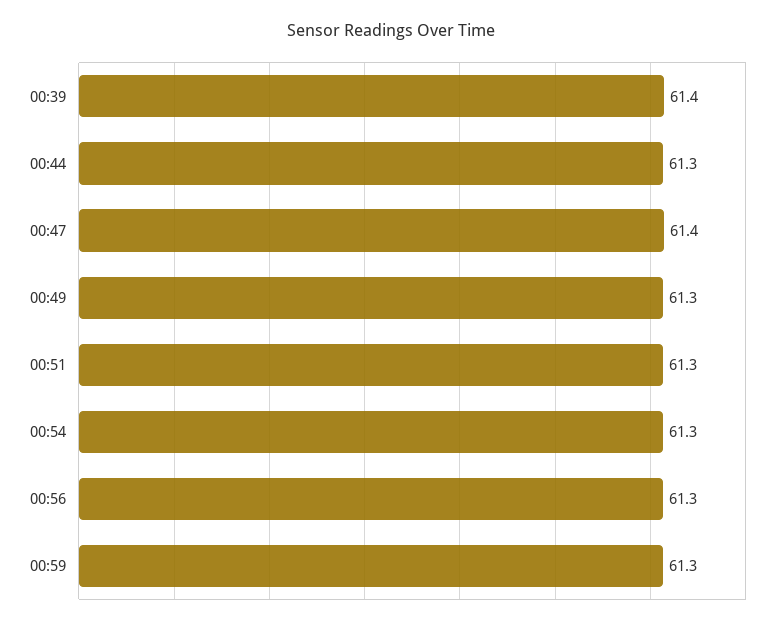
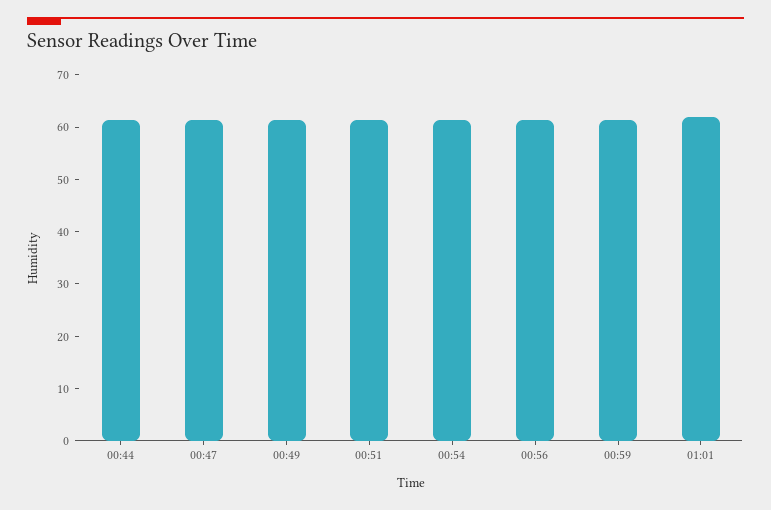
00:39: 61.4 -> none
01:01: none -> 62

